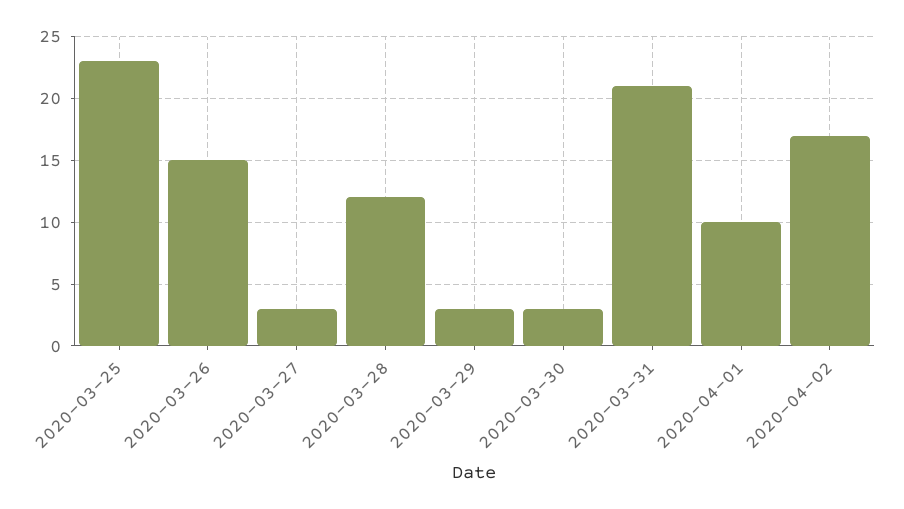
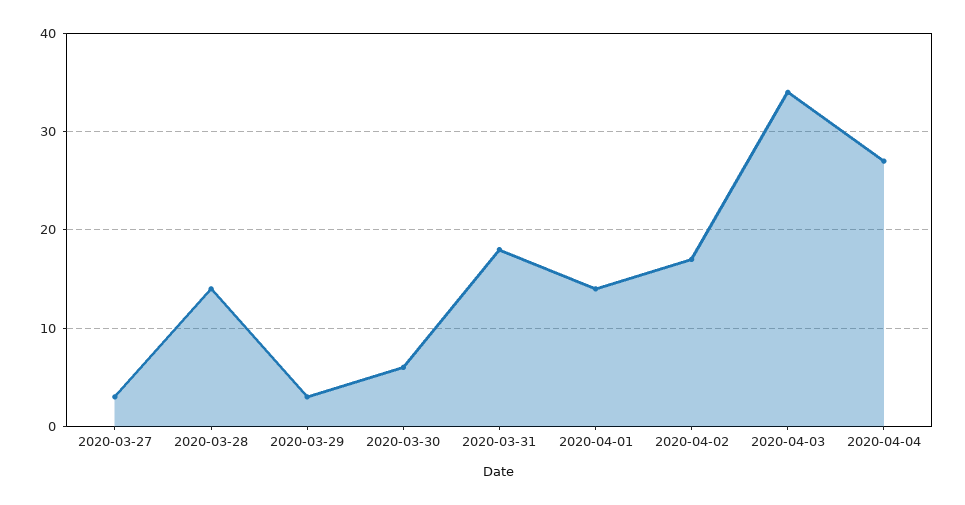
2020-03-25: 23 -> none
2020-03-26: 15 -> none
2020-03-28: 12 -> 14
2020-03-30: 3 -> 6
2020-03-31: 21 -> 18
2020-04-01: 10 -> 14
2020-04-03: none -> 34
2020-04-04: none -> 27

